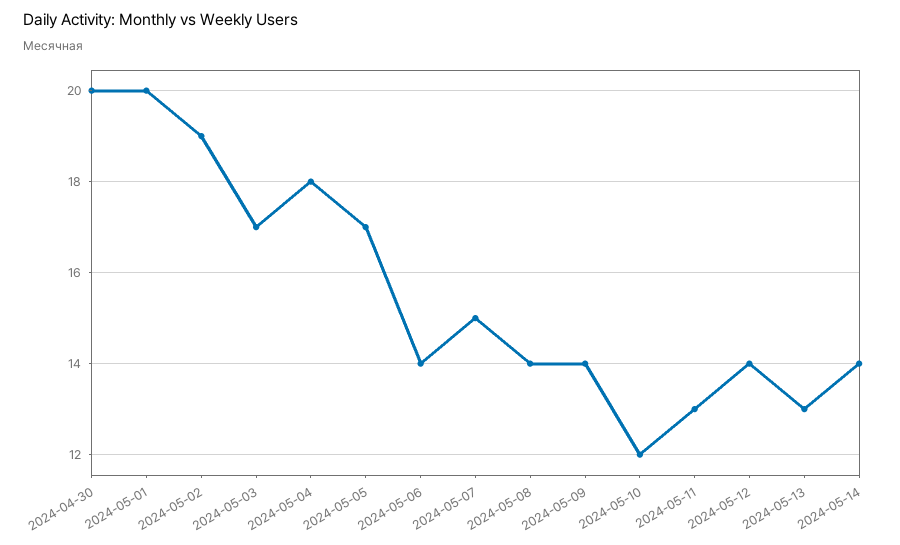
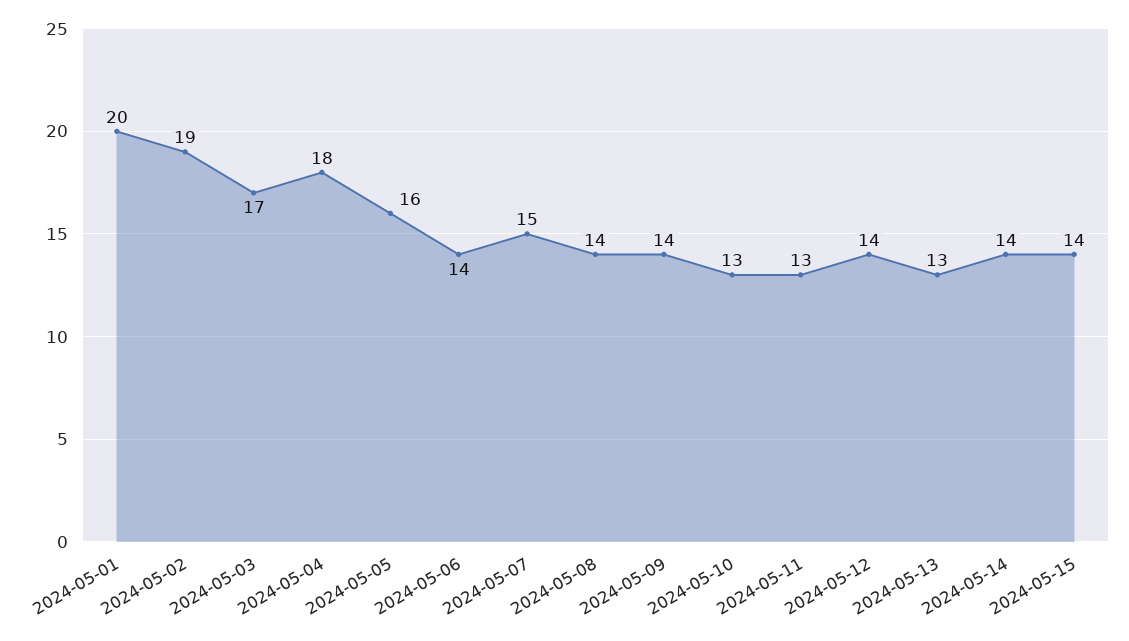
2024-04-30: 20 -> none
2024-05-05: 17 -> 16
2024-05-10: 12 -> 13
2024-05-15: none -> 14

